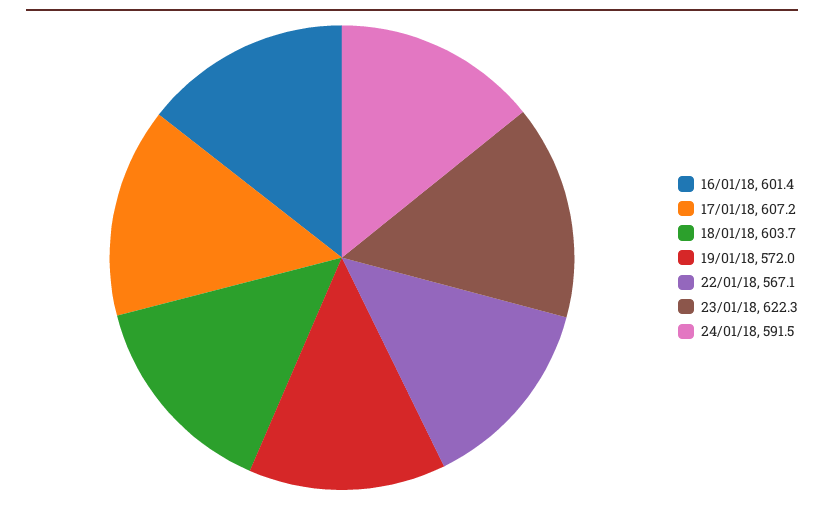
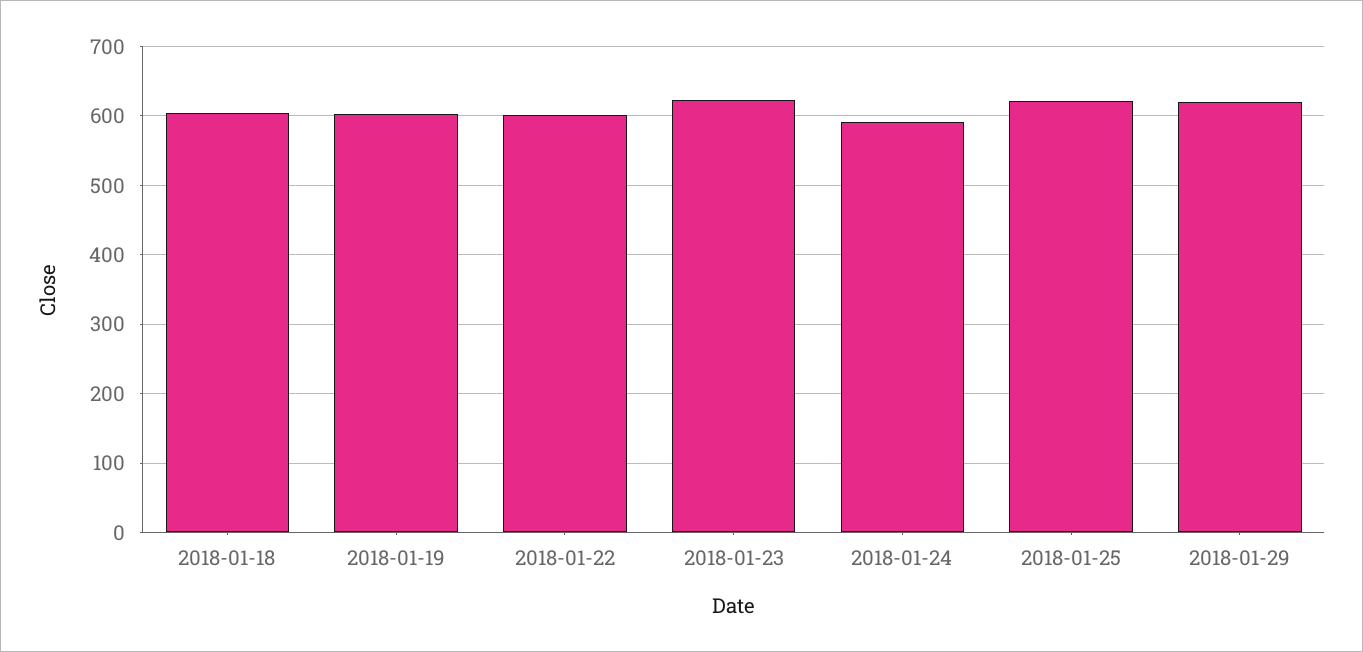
16/01/18: 601.4 -> none
17/01/18: 607.2 -> none
19/01/18: 572 -> 600
22/01/18: 567.1 -> 600
2018-01-25: none -> 620
2018-01-29: none -> 620

